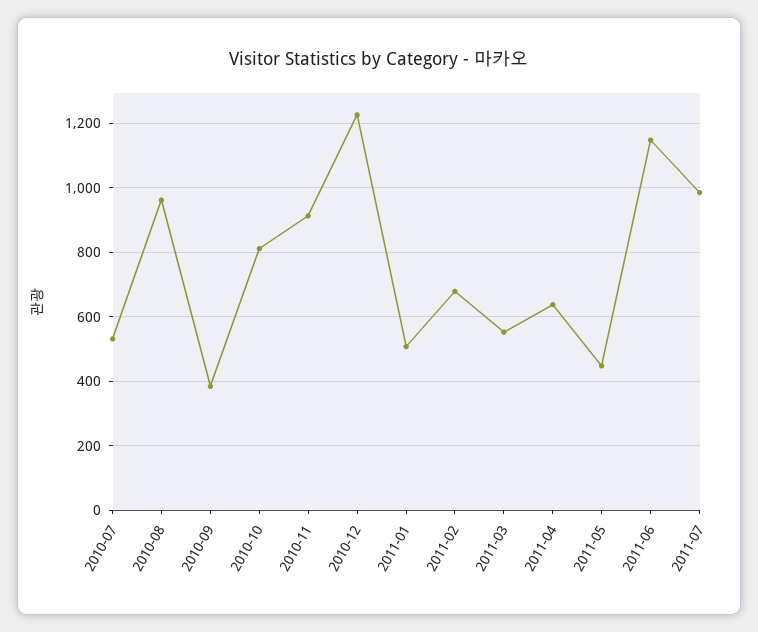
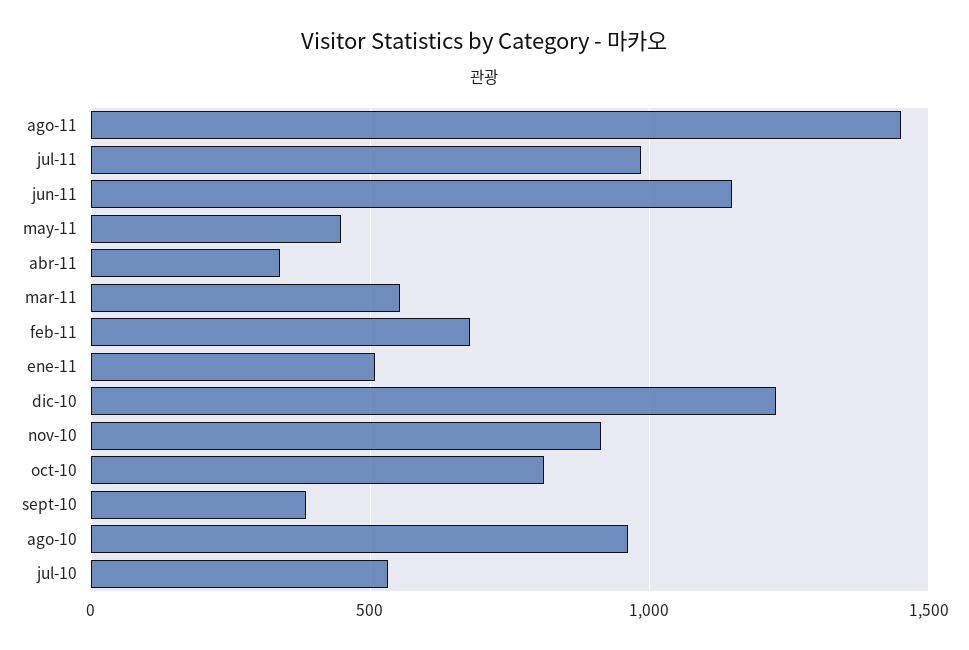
2011-04: 640 -> 350
ago-11: none -> 1450

